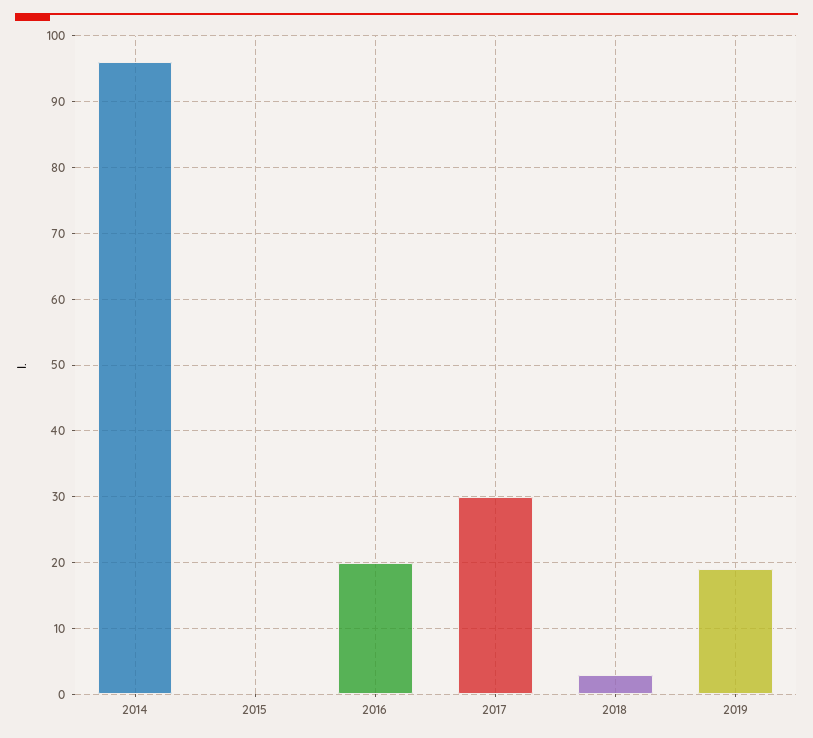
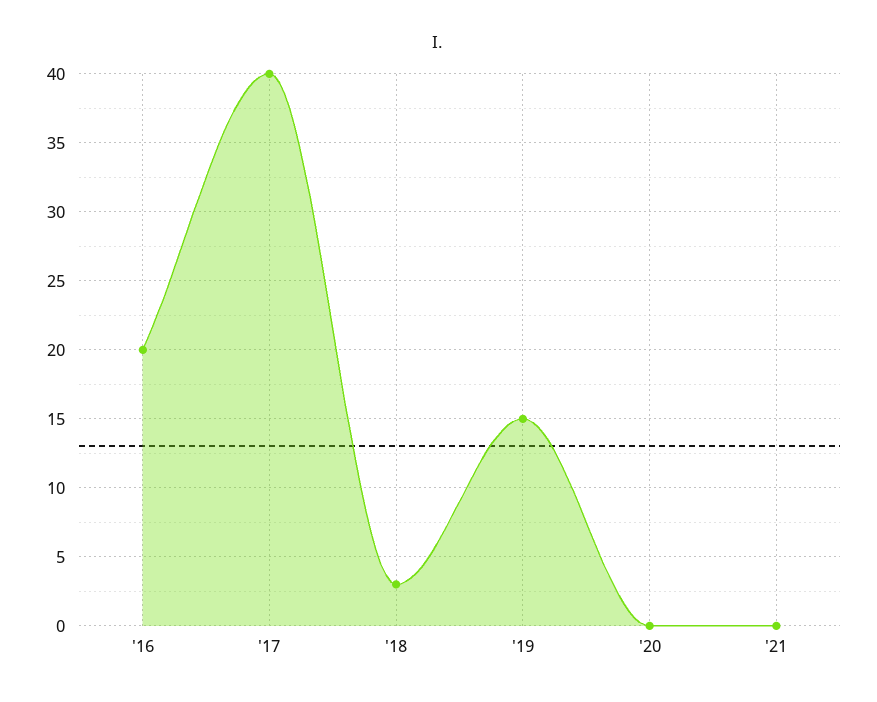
2014: 96 -> none
2015: 0 -> none
2017: 30 -> 40
2019: 19 -> 15
'20: none -> 0
'21: none -> 0

